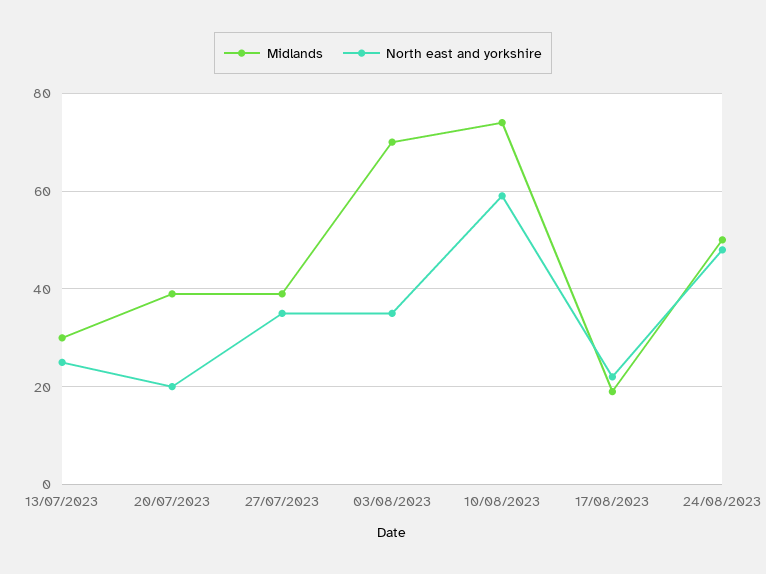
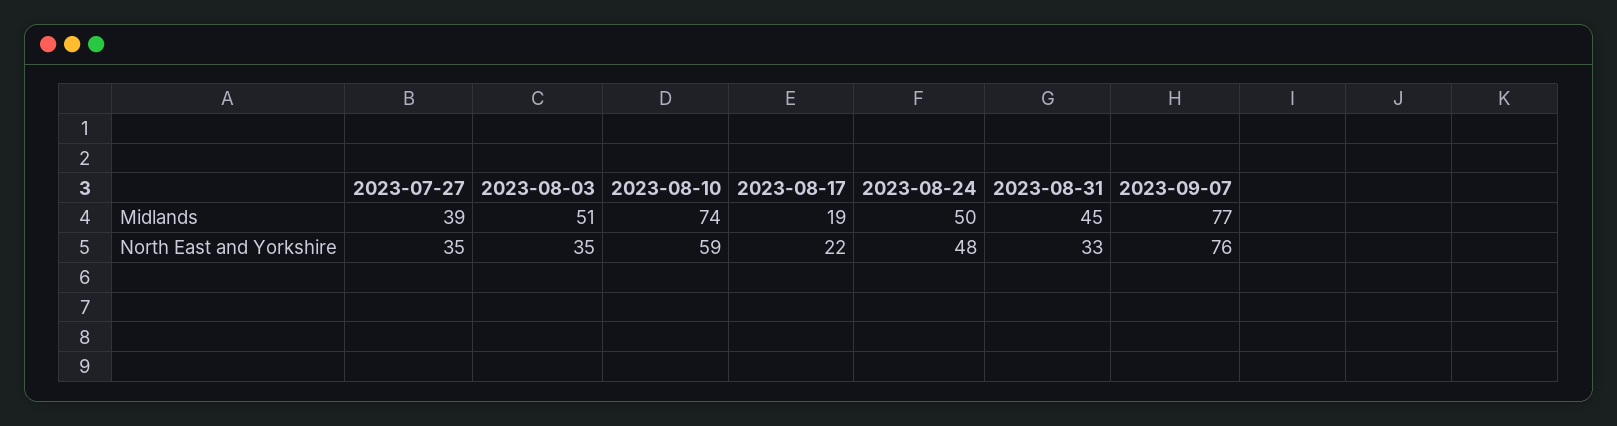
Midlands, 13/07/2023: 30 -> none
North east and yorkshire, 13/07/2023: 25 -> none
Midlands, 20/07/2023: 40 -> none
North east and yorkshire, 20/07/2023: 20 -> none
Midlands, 03/08/2023: 70 -> 51
Midlands, 2023-08-31: none -> 45
Midlands, 2023-09-07: none -> 77
North east and yorkshire, 2023-08-31: none -> 33
North east and yorkshire, 2023-09-07: none -> 76

